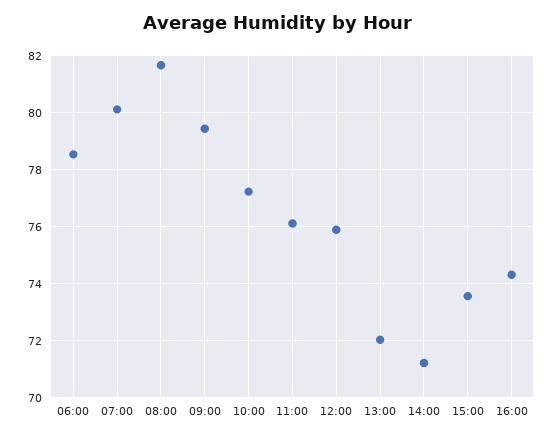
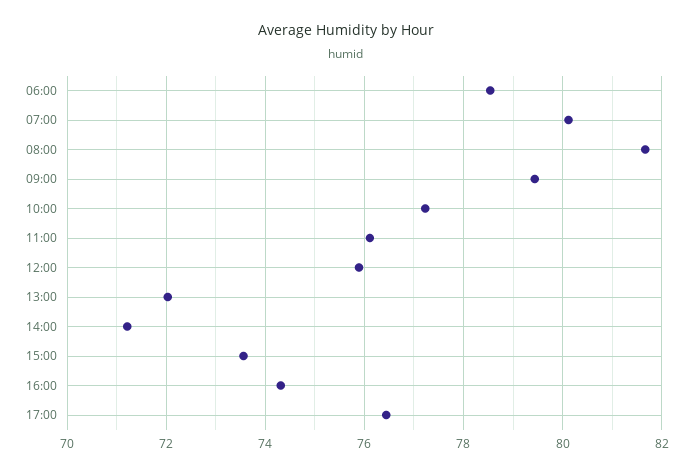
17:00: none -> 76.4

